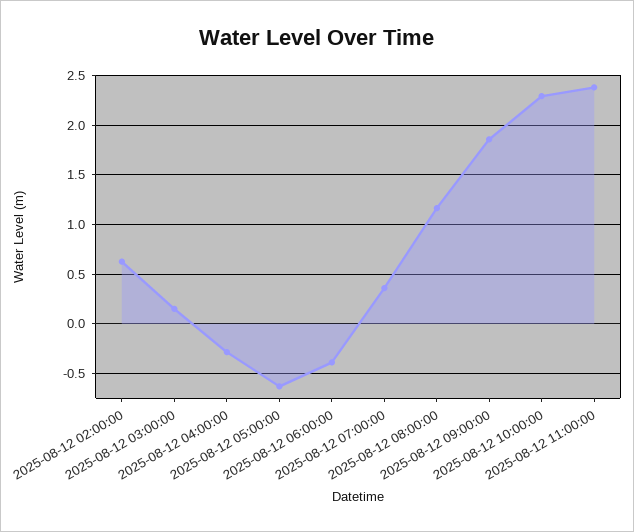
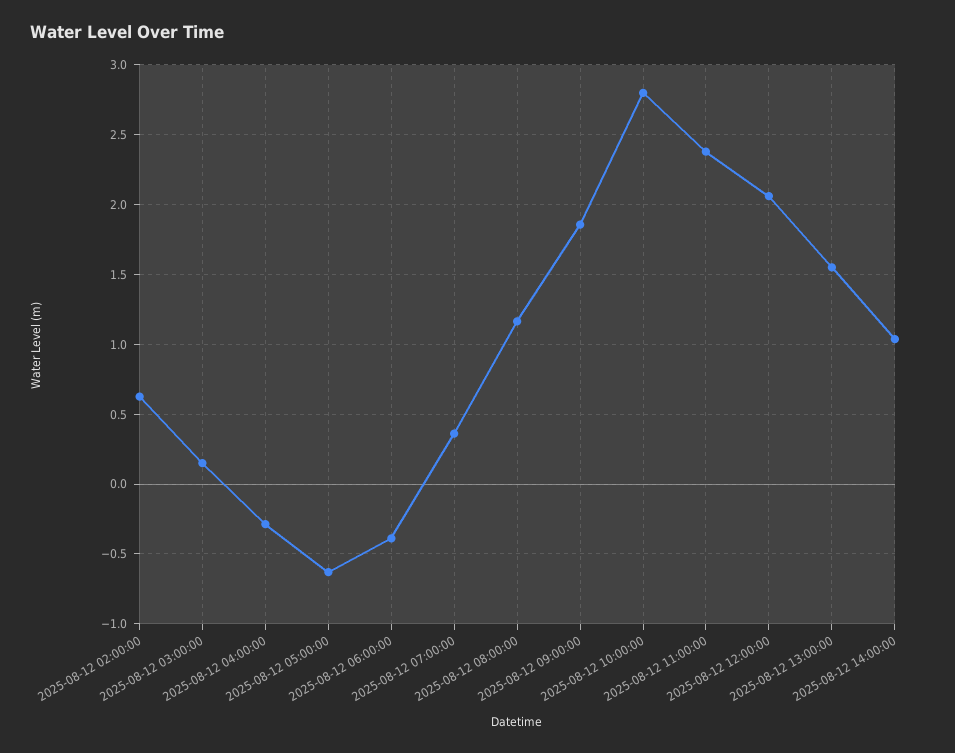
2025-08-12 10:00:00: 2.3 -> 2.8
2025-08-12 12:00:00: none -> 2.05
2025-08-12 13:00:00: none -> 1.55
2025-08-12 14:00:00: none -> 1.05

